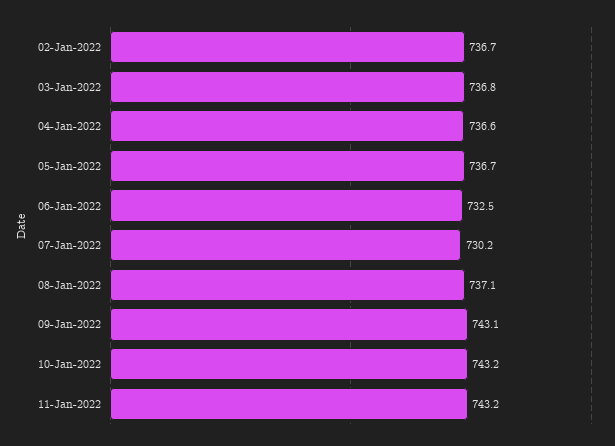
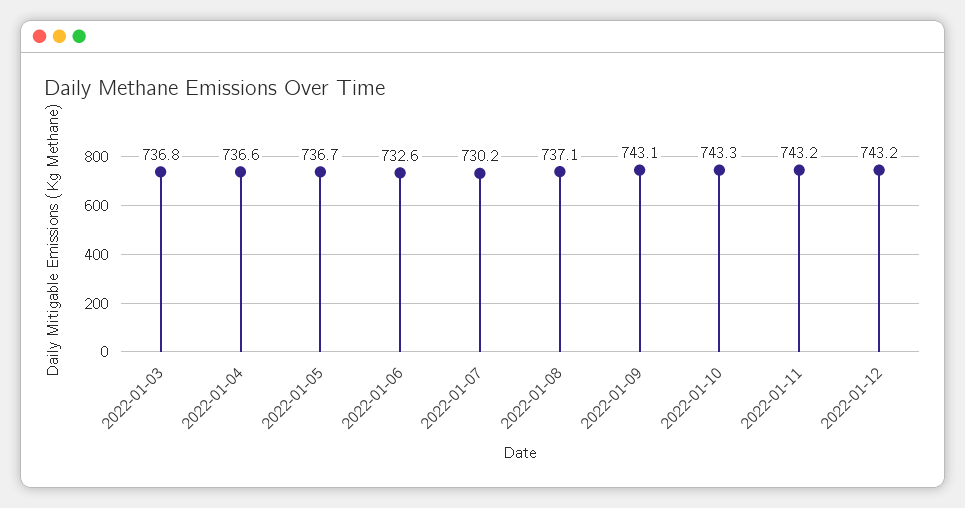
02-Jan-2022: 736.7 -> none
06-Jan-2022: 732.5 -> 732.6
10-Jan-2022: 743.2 -> 743.3
2022-01-12: none -> 743.2

